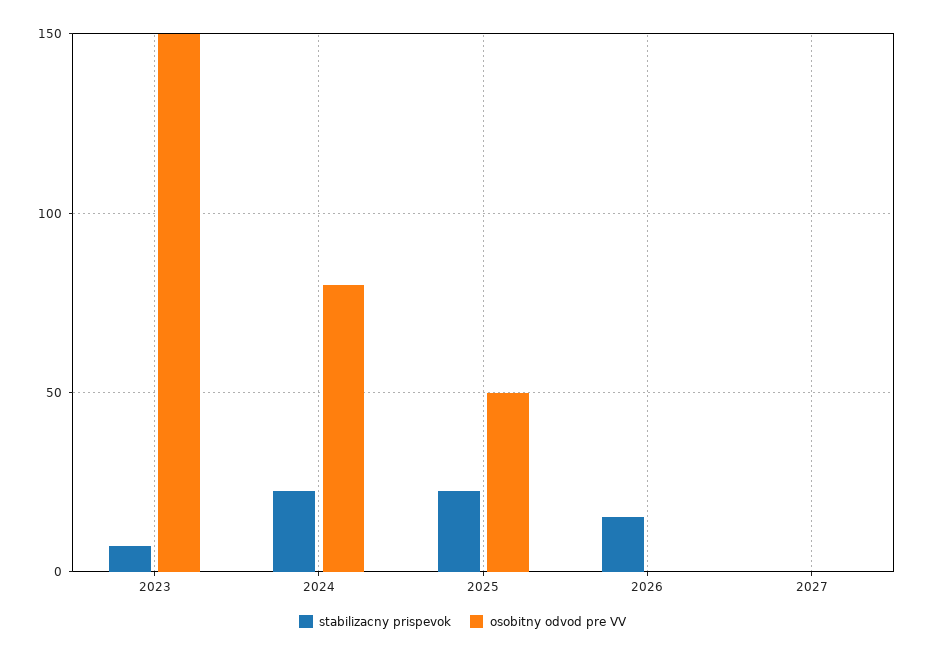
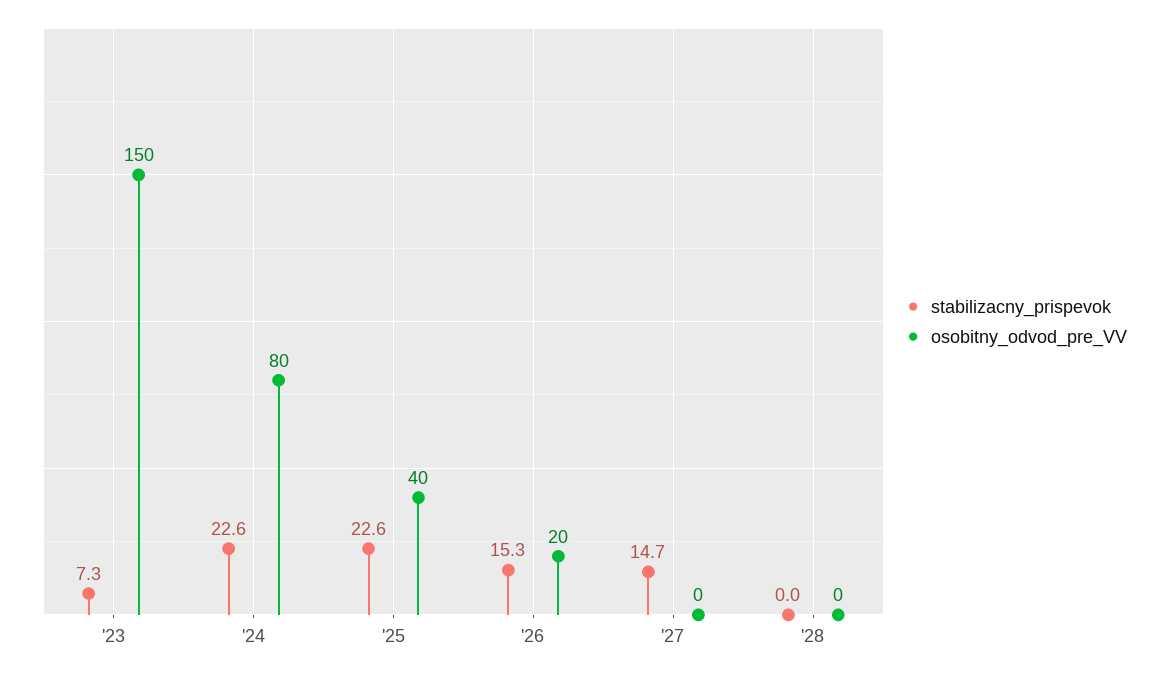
osobitny odvod pre VV, 2025: 50 -> 40
osobitny odvod pre VV, 2026: 0 -> 20
stabilizacny prispevok, 2027: 0 -> 14.7
stabilizacny prispevok, '28: none -> 0
osobitny odvod pre VV, '28: none -> 0

